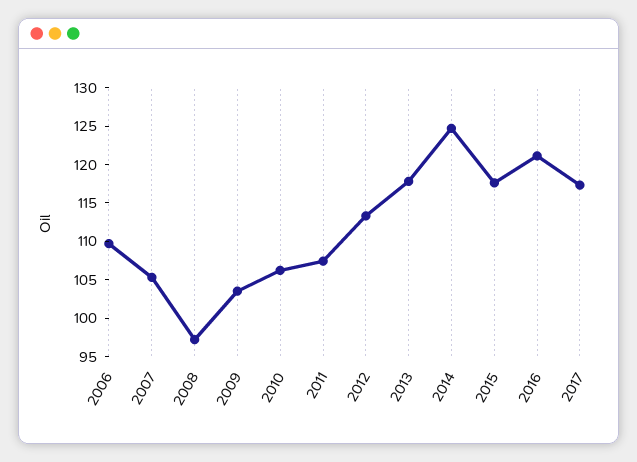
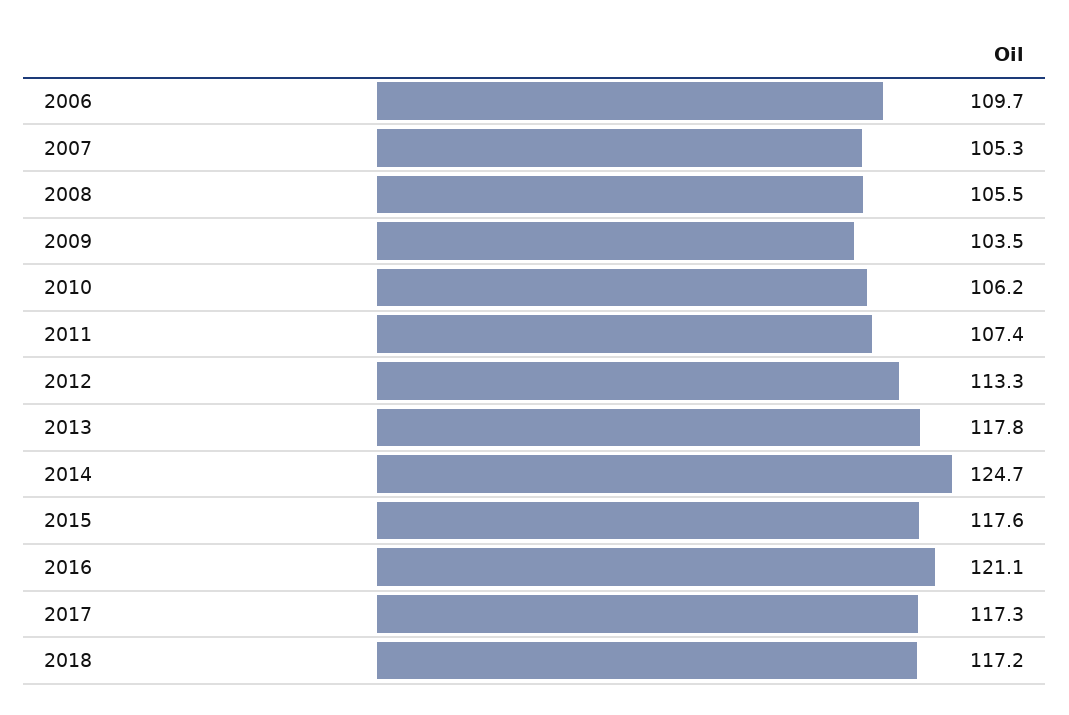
2008: 97.5 -> 105.5
2018: none -> 117.2

